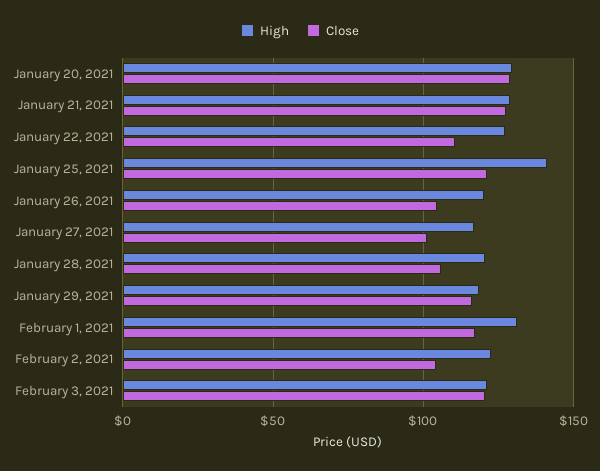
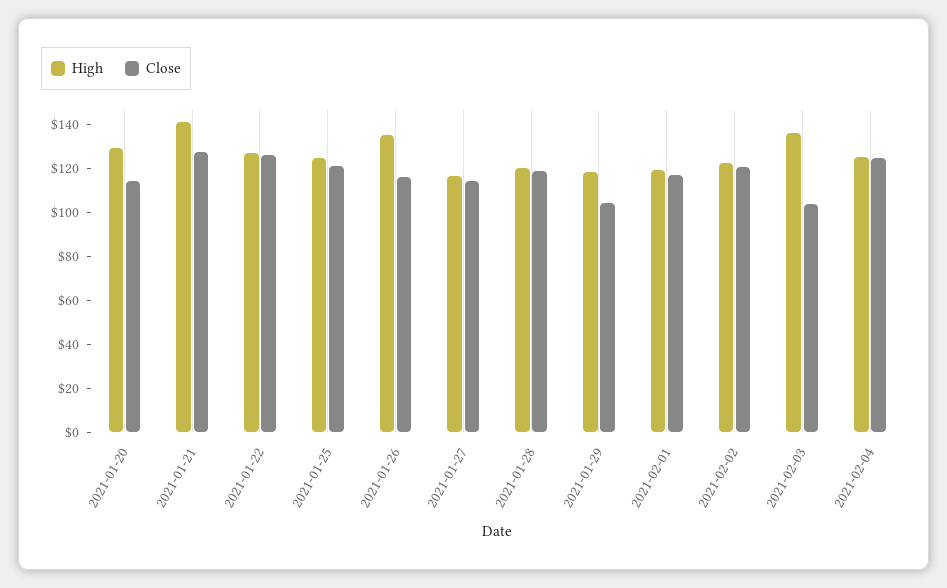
Close, January 20, 2021: 130 -> 115
High, January 21, 2021: 130 -> 140
Close, January 22, 2021: 110 -> 125
High, January 25, 2021: 140 -> 125
High, January 26, 2021: 120 -> 135
Close, January 26, 2021: 105 -> 115
Close, January 27, 2021: 100 -> 115
Close, January 28, 2021: 105 -> 120
Close, January 29, 2021: 115 -> 105
High, February 1, 2021: 130 -> 120
Close, February 2, 2021: 105 -> 120
High, February 3, 2021: 120 -> 135
Close, February 3, 2021: 120 -> 105
High, 2021-02-04: none -> 125
Close, 2021-02-04: none -> 125

